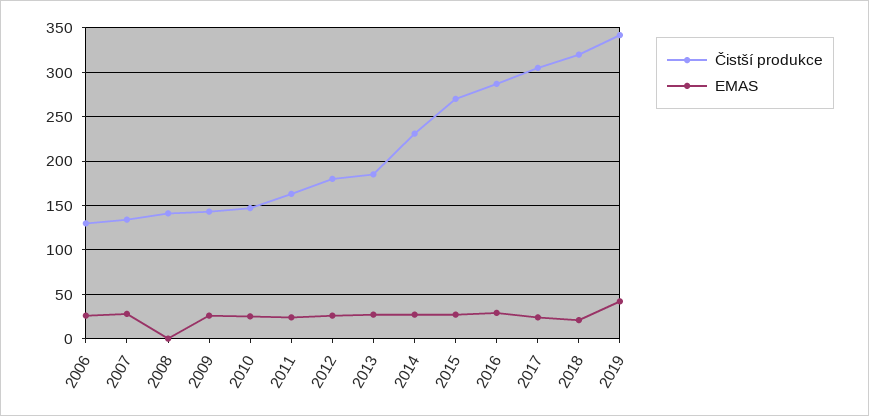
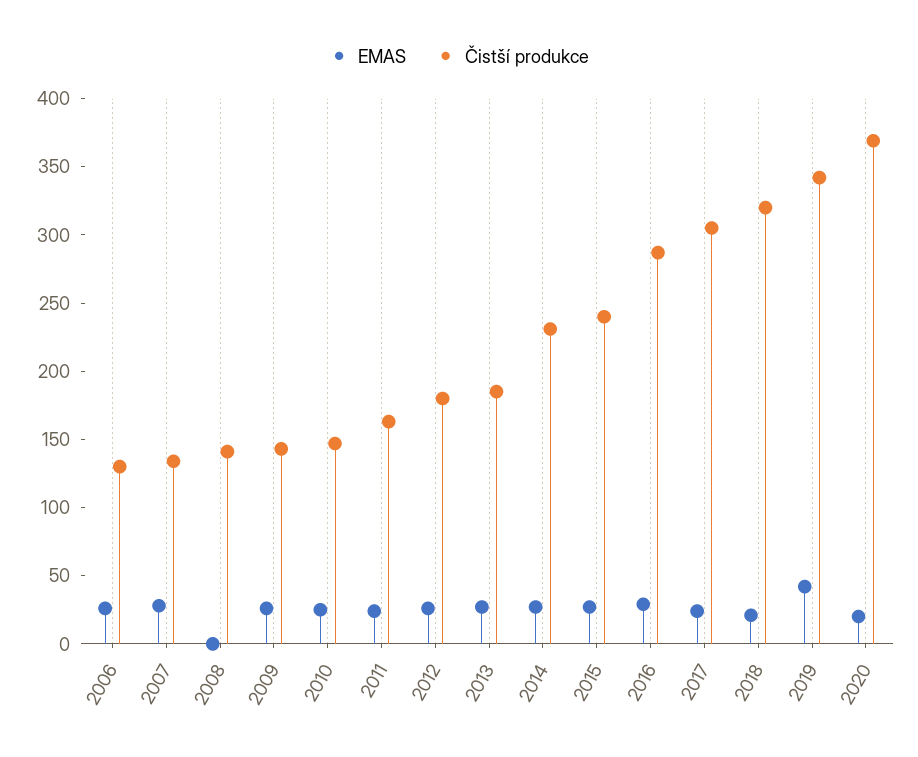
Čistší produkce, 2015: 270 -> 240
EMAS, 2020: none -> 20
Čistší produkce, 2020: none -> 370

